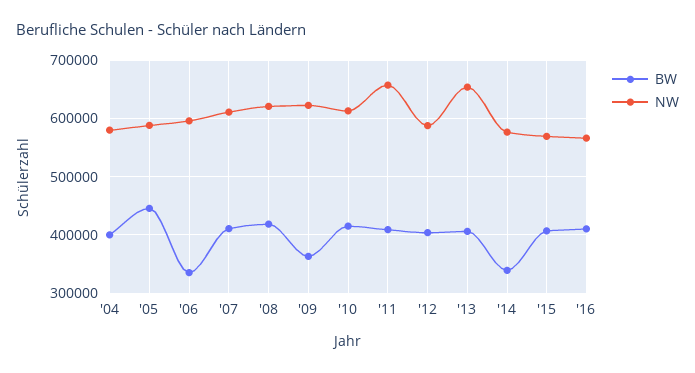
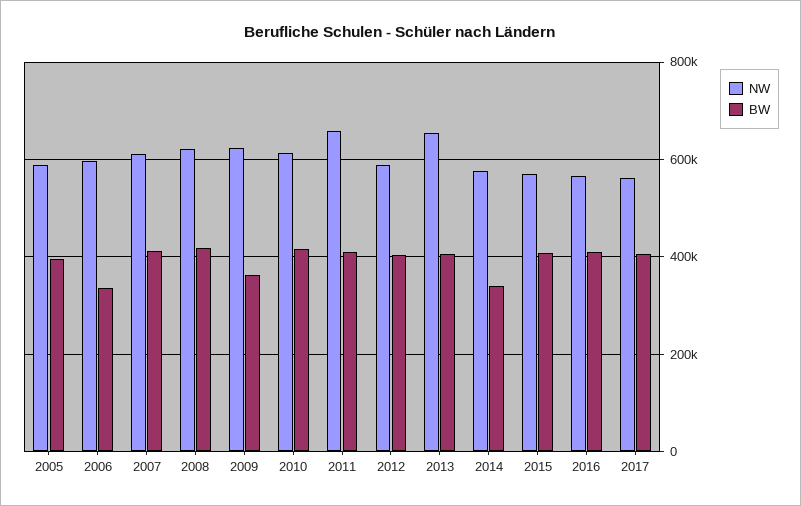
BW, '04: 400000 -> none
NW, '04: 580000 -> none
BW, '05: 440000 -> 400000
NW, 2017: none -> 560000
BW, 2017: none -> 400000

